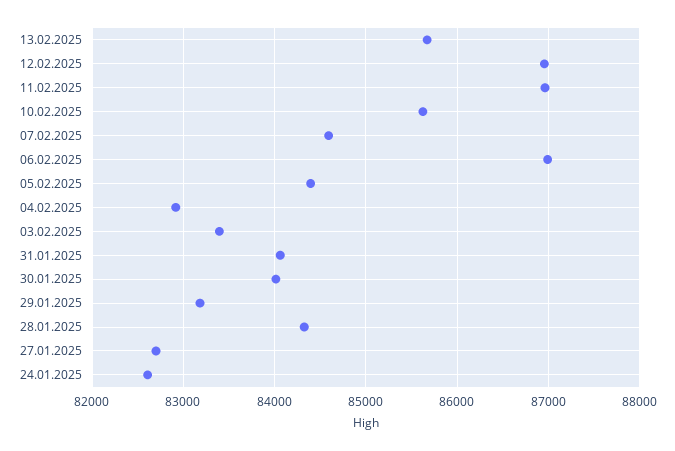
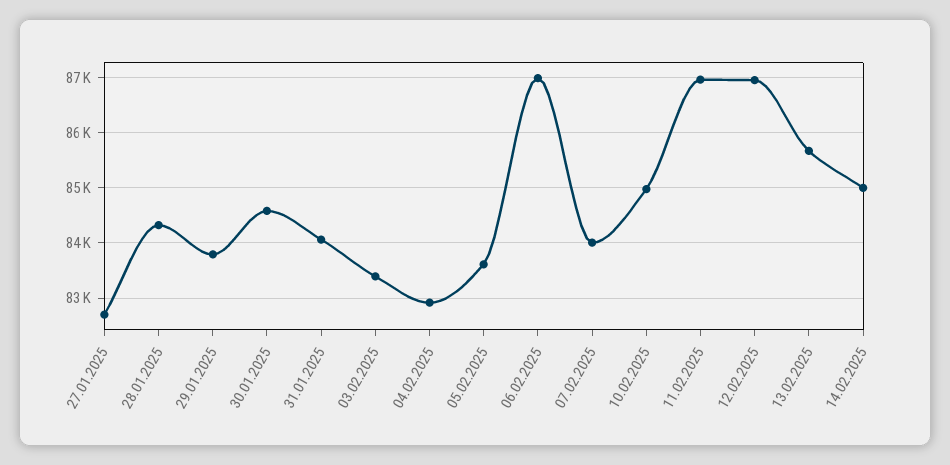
10.02.2025: 85600 -> 85000
07.02.2025: 84600 -> 84000
05.02.2025: 84400 -> 83600
30.01.2025: 84000 -> 84600
29.01.2025: 83200 -> 83800
24.01.2025: 82600 -> none
14.02.2025: none -> 85000

